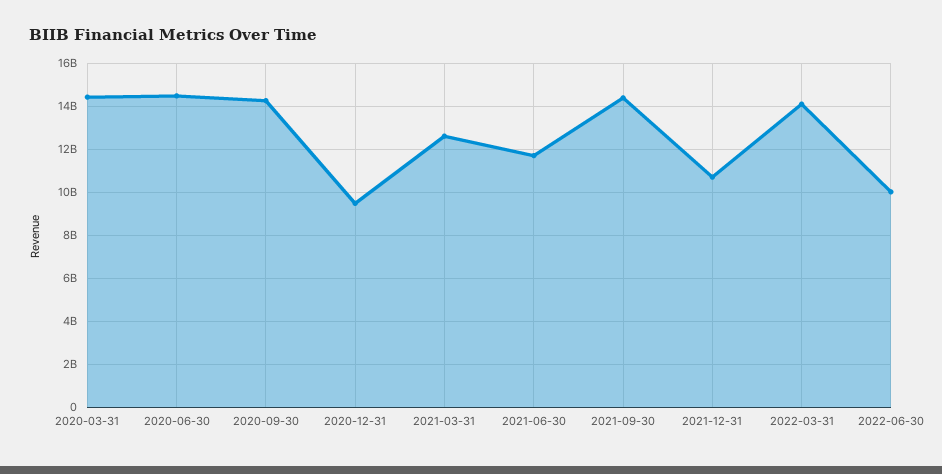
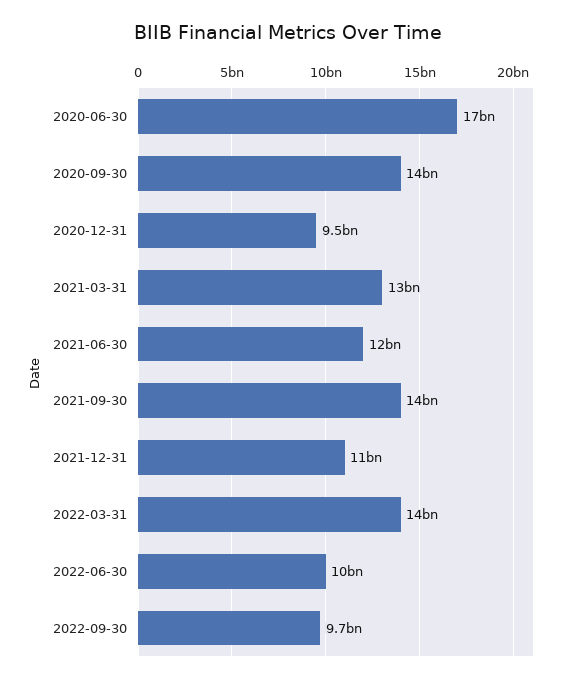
2020-03-31: 14500000000 -> none
2020-06-30: 14500000000 -> 17000000000
2022-09-30: none -> 9700000000

